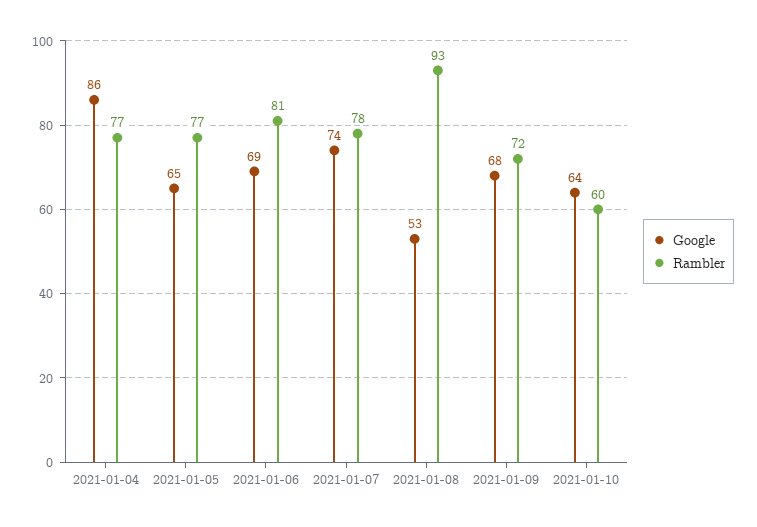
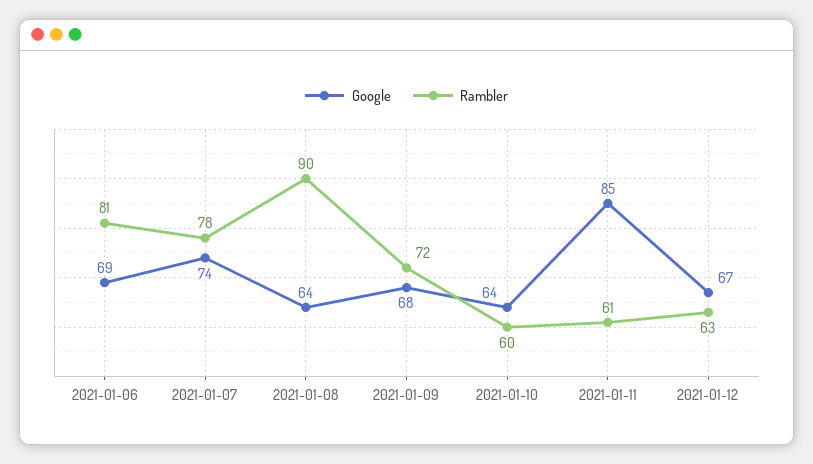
Google, 2021-01-04: 86 -> none
Rambler, 2021-01-04: 77 -> none
Google, 2021-01-05: 65 -> none
Rambler, 2021-01-05: 77 -> none
Google, 2021-01-08: 53 -> 64
Rambler, 2021-01-08: 93 -> 90
Google, 2021-01-11: none -> 85
Rambler, 2021-01-11: none -> 61
Google, 2021-01-12: none -> 67
Rambler, 2021-01-12: none -> 63

